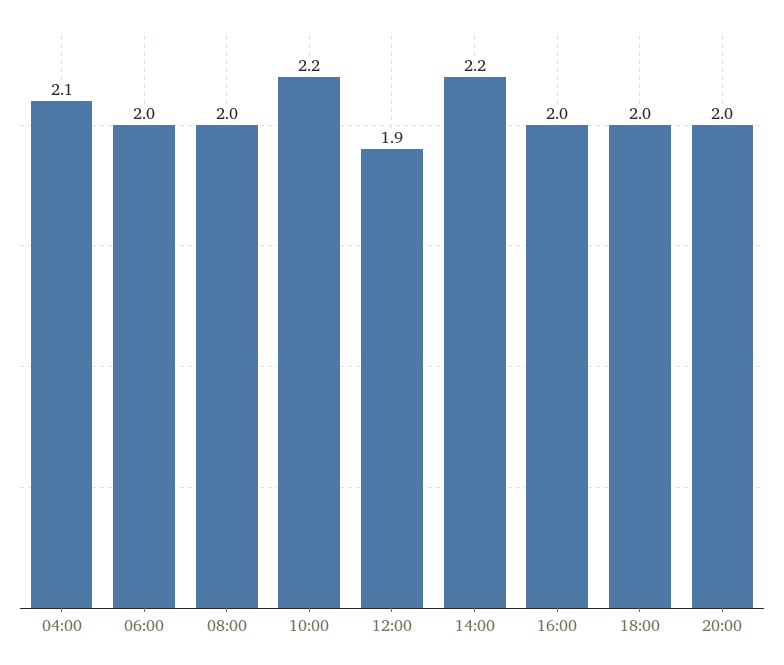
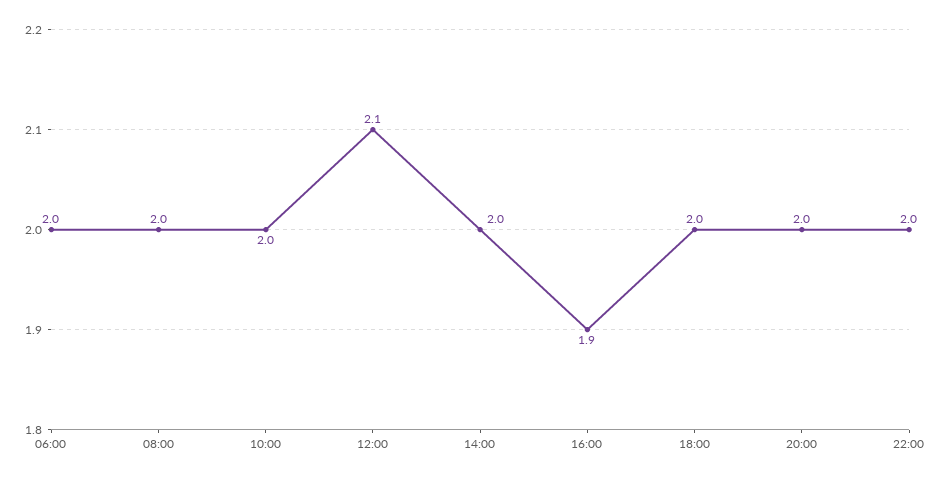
04:00: 2.1 -> none
10:00: 2.2 -> 2
12:00: 1.9 -> 2.1
14:00: 2.2 -> 2
16:00: 2 -> 1.9
22:00: none -> 2

